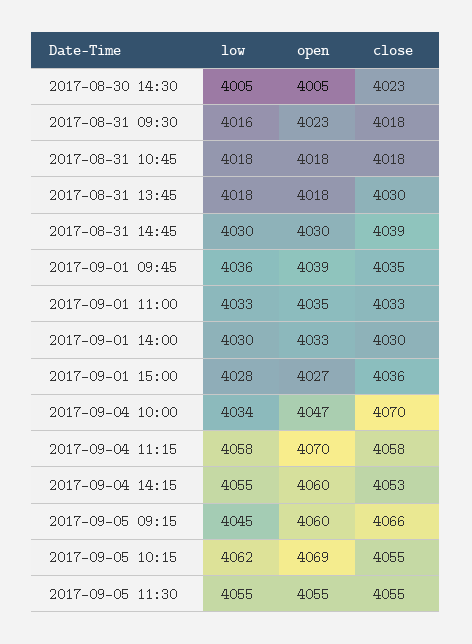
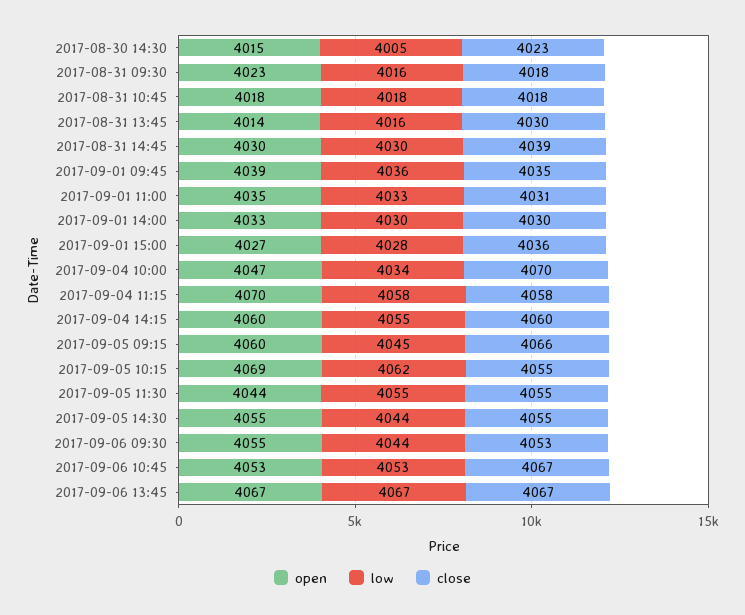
open, 2017-08-30 14:30: 4005 -> 4015
low, 2017-08-31 13:45: 4018 -> 4016
open, 2017-08-31 13:45: 4018 -> 4014
close, 2017-09-01 11:00: 4033 -> 4031
close, 2017-09-04 14:15: 4053 -> 4060
open, 2017-09-05 11:30: 4055 -> 4044
open, 2017-09-05 14:30: none -> 4055
low, 2017-09-05 14:30: none -> 4044
close, 2017-09-05 14:30: none -> 4055
open, 2017-09-06 09:30: none -> 4055
low, 2017-09-06 09:30: none -> 4044
close, 2017-09-06 09:30: none -> 4053
open, 2017-09-06 10:45: none -> 4053
low, 2017-09-06 10:45: none -> 4053
close, 2017-09-06 10:45: none -> 4067
open, 2017-09-06 13:45: none -> 4067
low, 2017-09-06 13:45: none -> 4067
close, 2017-09-06 13:45: none -> 4067

